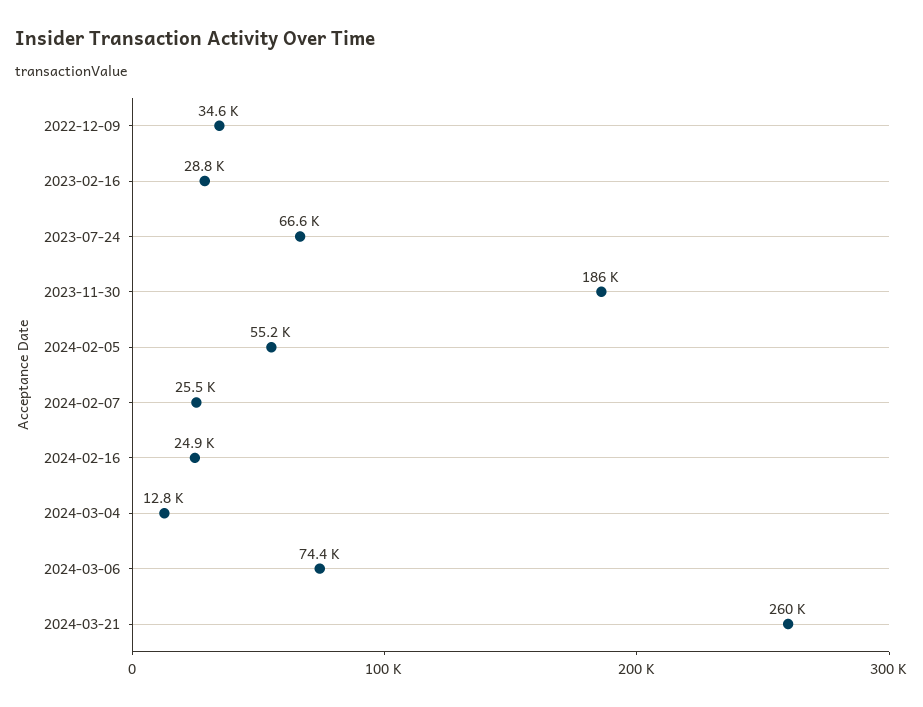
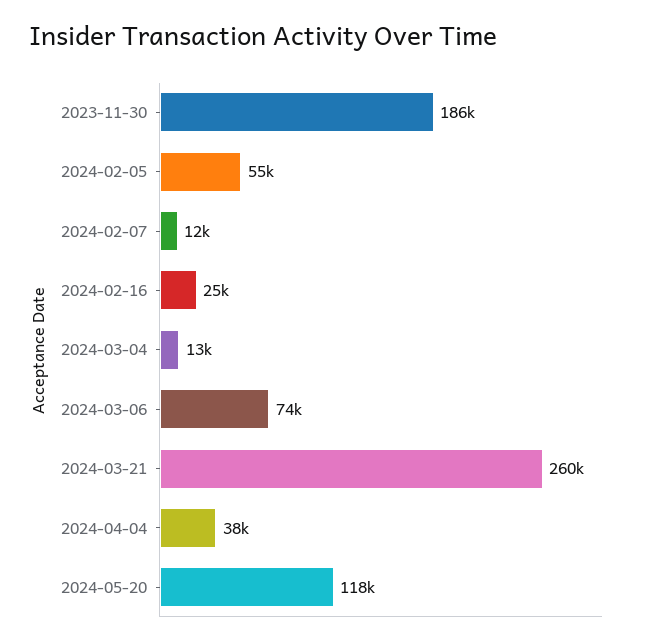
2022-12-09: 34600 -> none
2023-02-16: 28800 -> none
2023-07-24: 66600 -> none
2024-02-07: 25500 -> 12000
2024-04-04: none -> 38000
2024-05-20: none -> 118000

